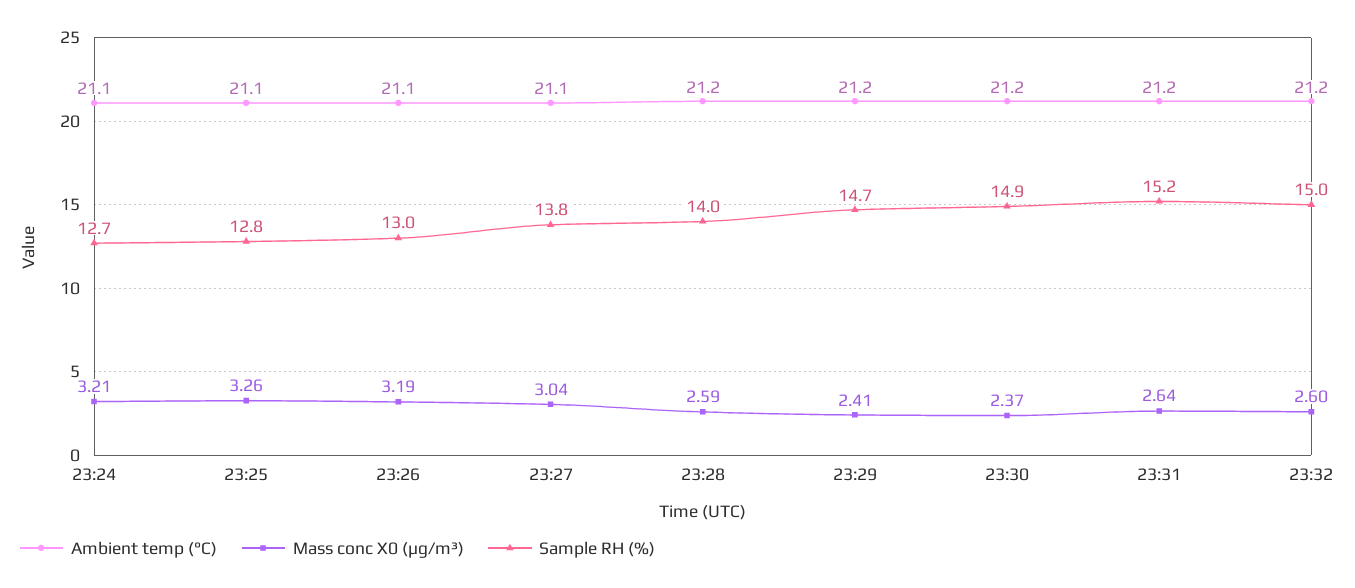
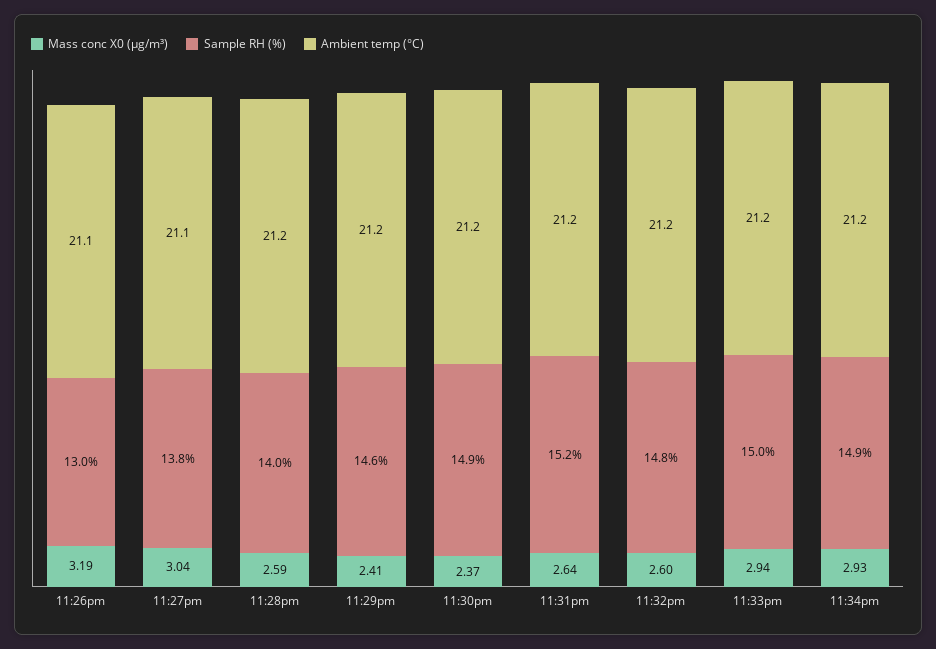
Ambient temp (°C), 23:24: 21.1 -> none
Mass conc X0 (μg/m³), 23:24: 3.21 -> none
Sample RH (%), 23:24: 12.7 -> none
Ambient temp (°C), 23:25: 21.1 -> none
Mass conc X0 (μg/m³), 23:25: 3.26 -> none
Sample RH (%), 23:25: 12.8 -> none
Sample RH (%), 23:29: 14.7 -> 14.6
Sample RH (%), 23:32: 15 -> 14.8
Mass conc X0 (μg/m³), 11:33pm: none -> 2.94
Sample RH (%), 11:33pm: none -> 15
Ambient temp (°C), 11:33pm: none -> 21.2
Mass conc X0 (μg/m³), 11:34pm: none -> 2.93
Sample RH (%), 11:34pm: none -> 14.9
Ambient temp (°C), 11:34pm: none -> 21.2

